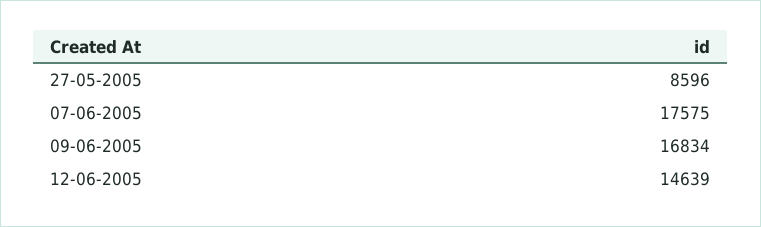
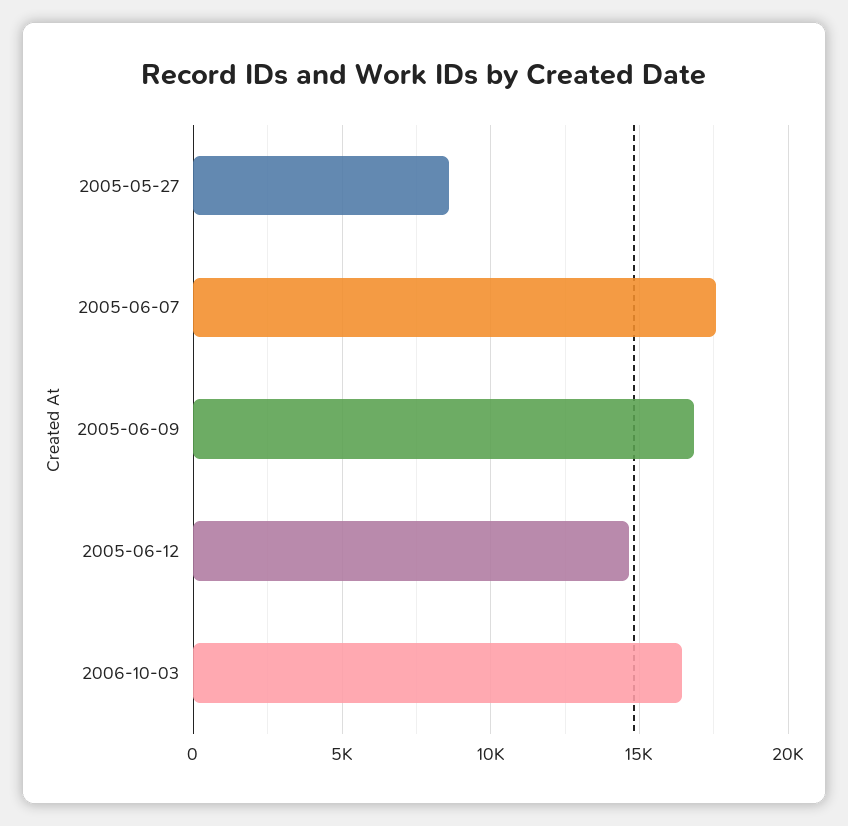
2006-10-03: none -> 16500

